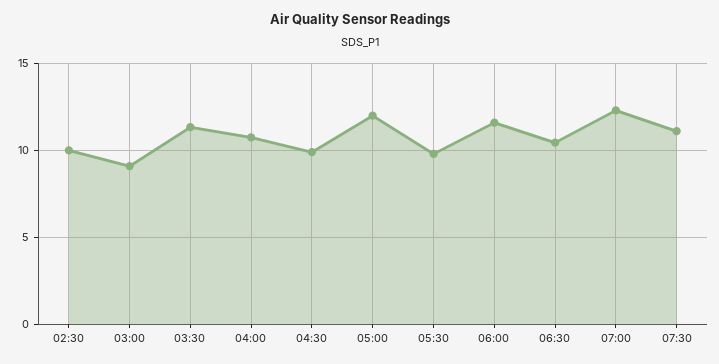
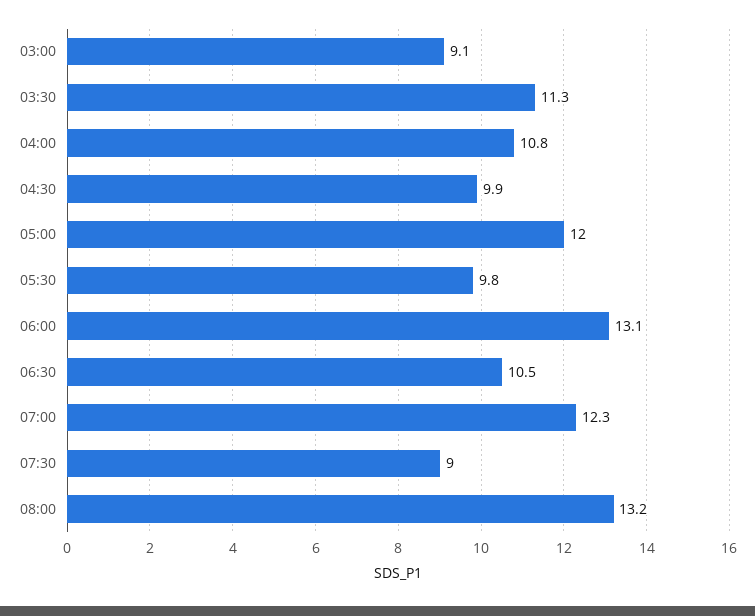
02:30: 10 -> none
06:00: 11.5 -> 13.1
07:30: 11 -> 9
08:00: none -> 13.2

